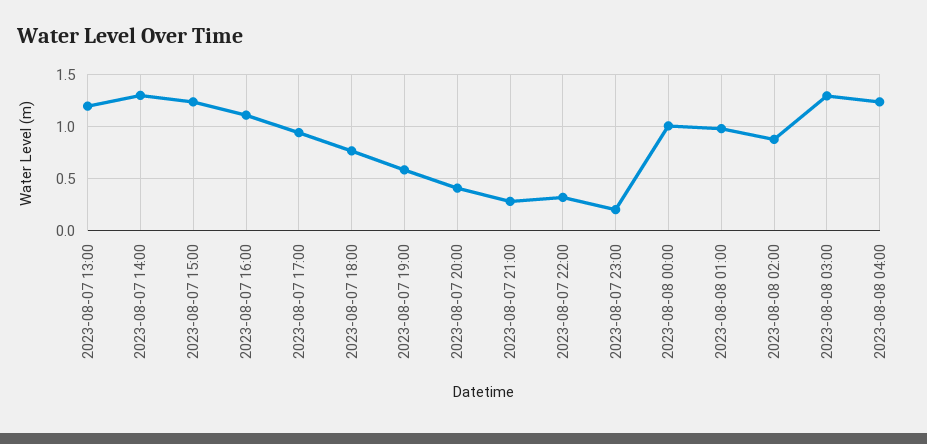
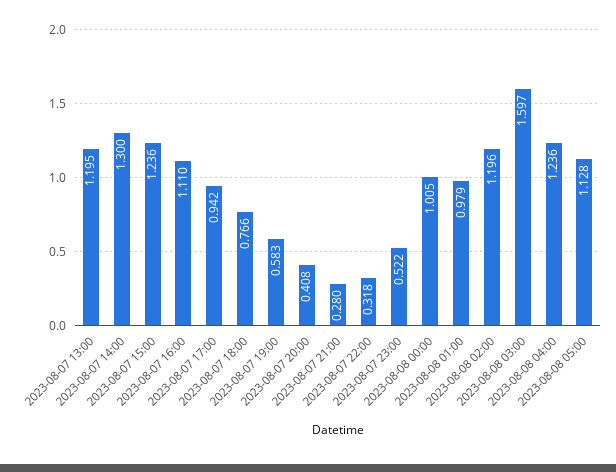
2023-08-07 23:00: 0.2 -> 0.522
2023-08-08 02:00: 0.9 -> 1.196
2023-08-08 03:00: 1.3 -> 1.597
2023-08-08 05:00: none -> 1.128

